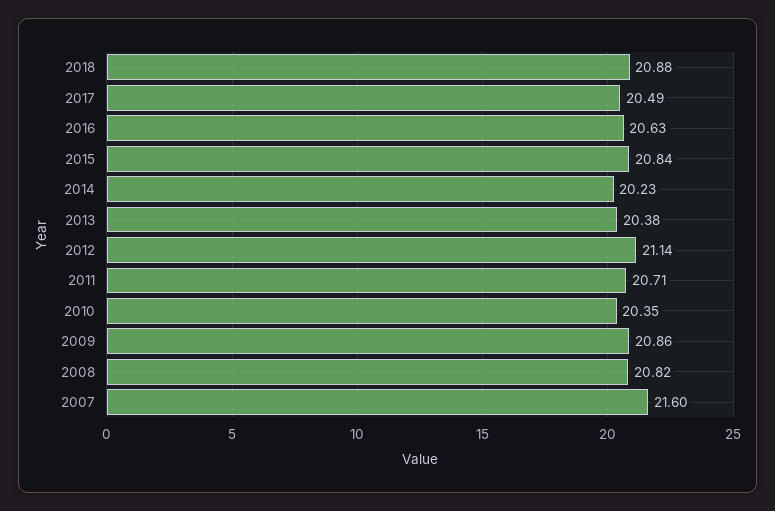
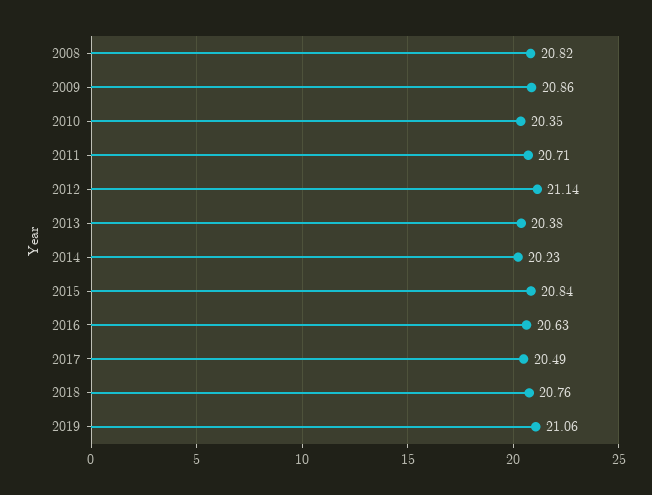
2018: 20.88 -> 20.76
2007: 21.6 -> none
2019: none -> 21.06

